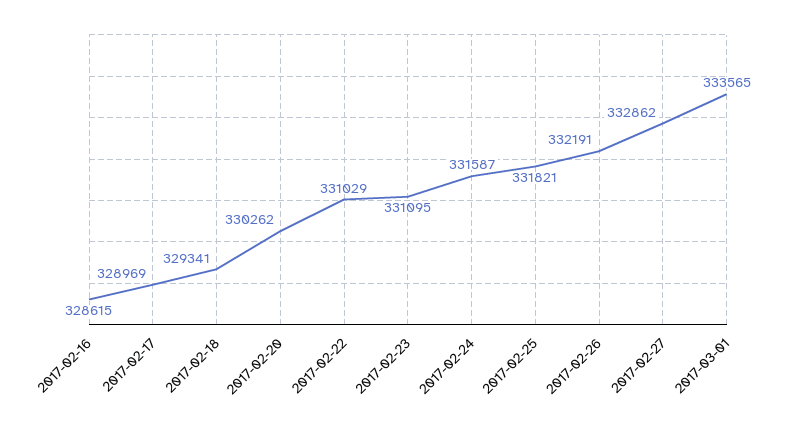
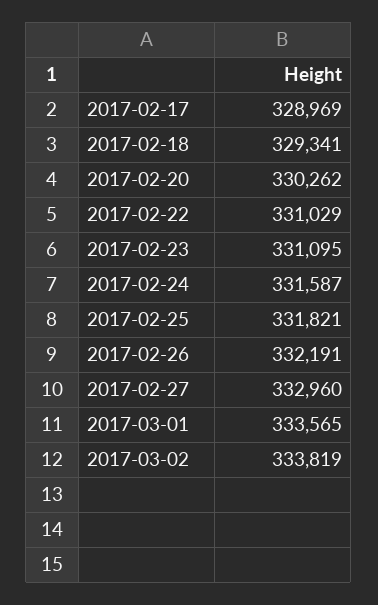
2017-02-16: 328615 -> none
2017-02-27: 332862 -> 332960
2017-03-02: none -> 333819

